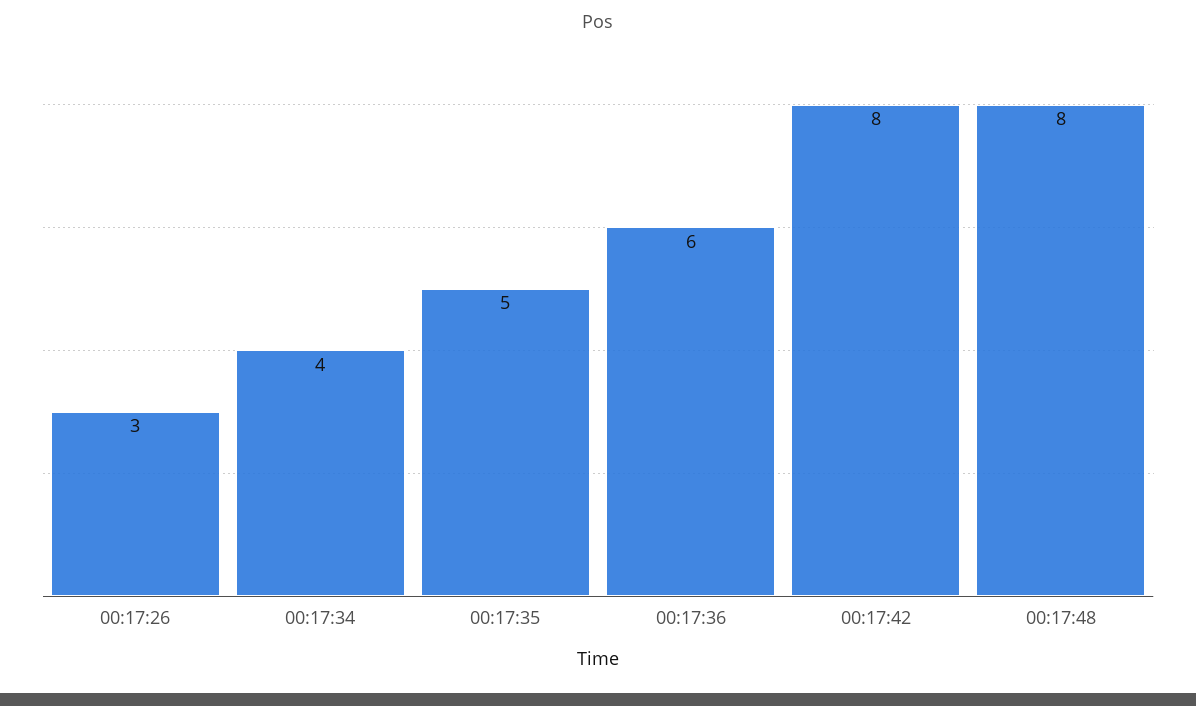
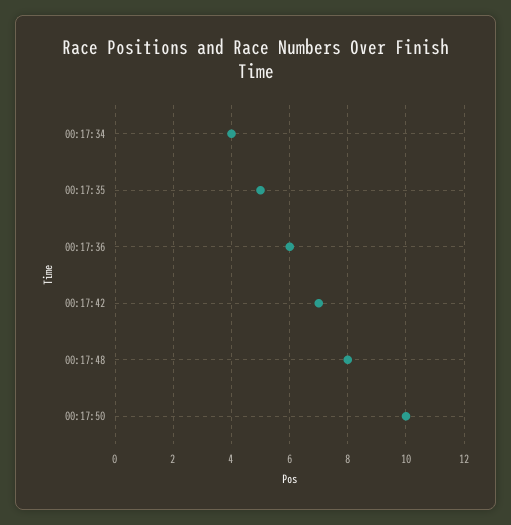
00:17:26: 3 -> none
00:17:42: 8 -> 7
00:17:50: none -> 10

